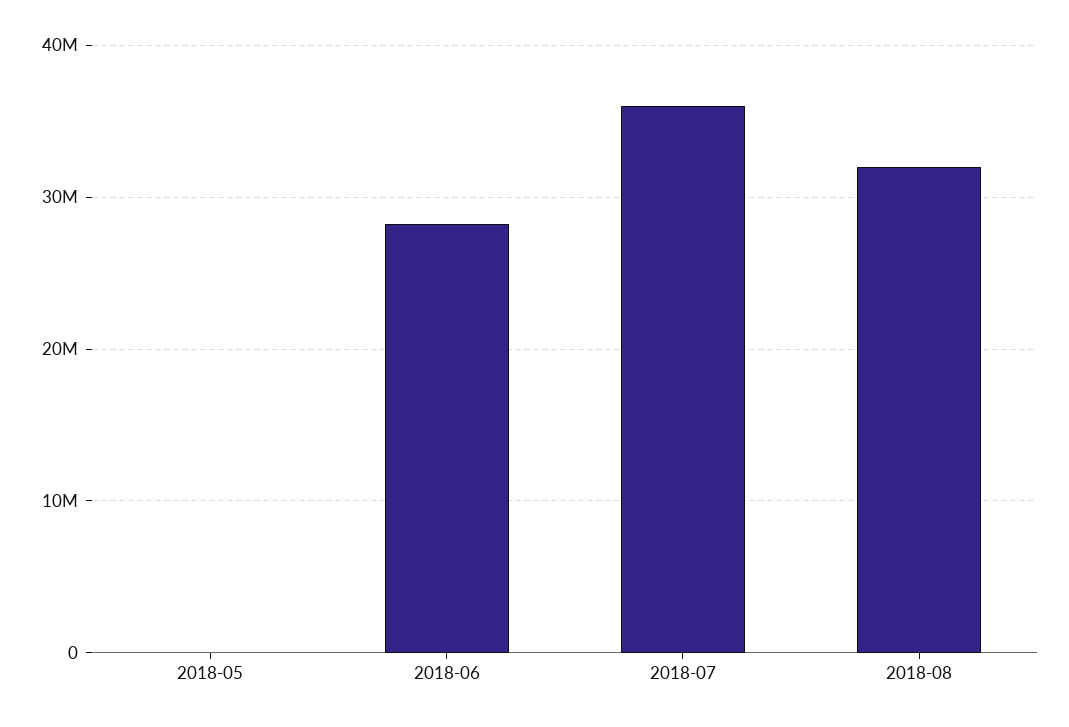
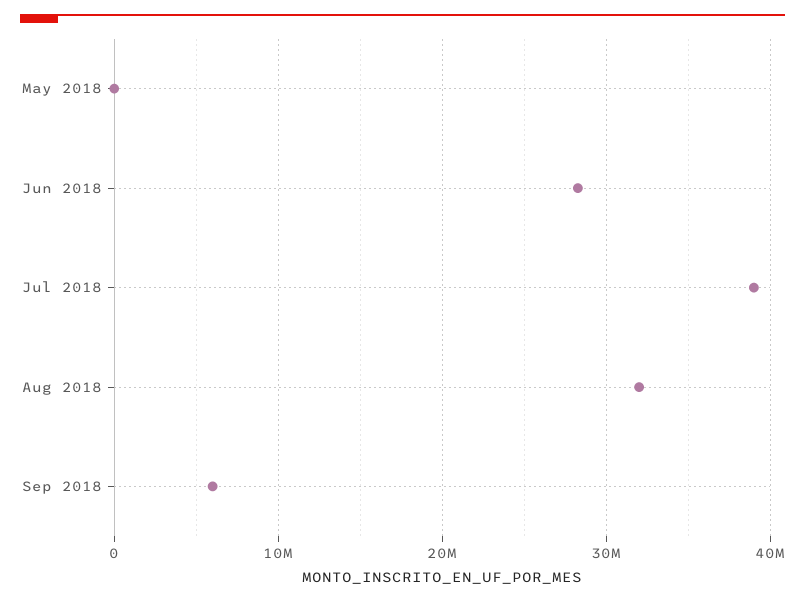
2018-07: 36000000 -> 39000000
Sep 2018: none -> 6000000

